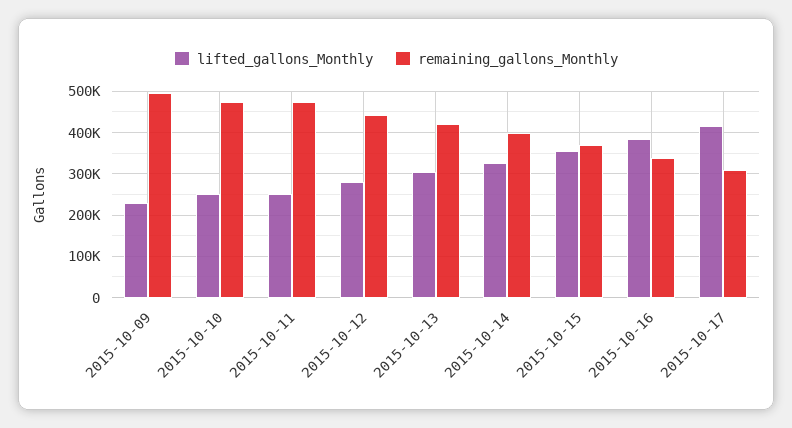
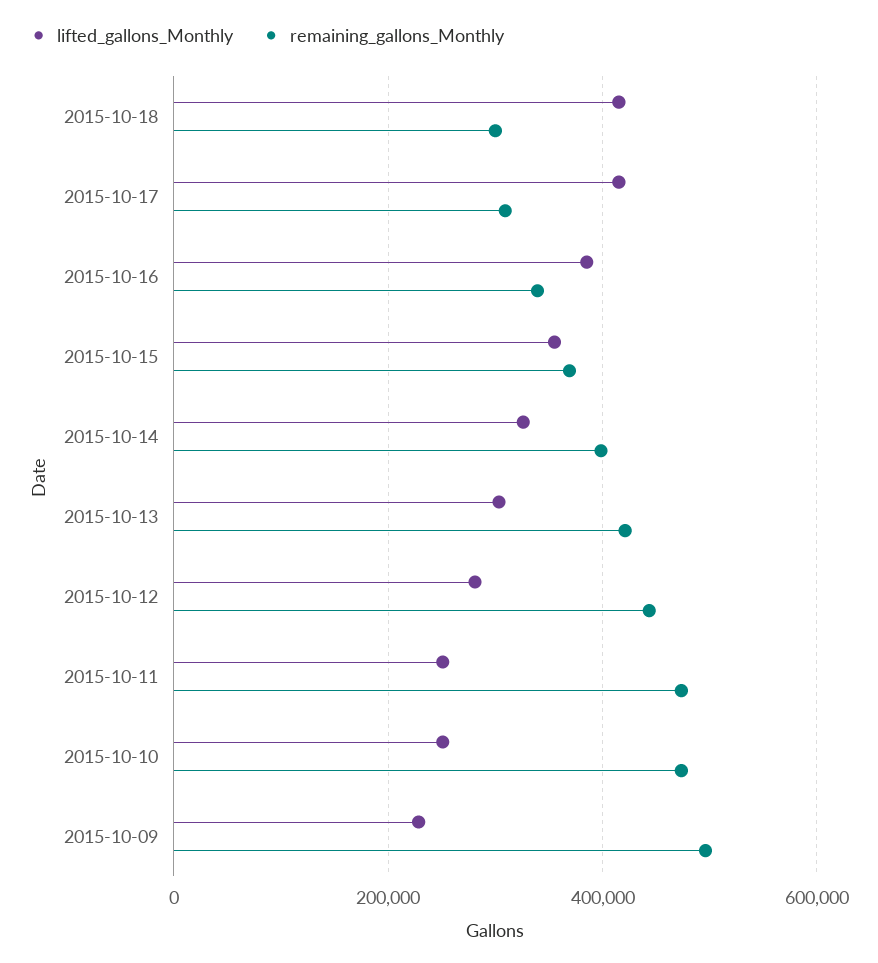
lifted_gallons_Monthly, 2015-10-18: none -> 420000
remaining_gallons_Monthly, 2015-10-18: none -> 300000

